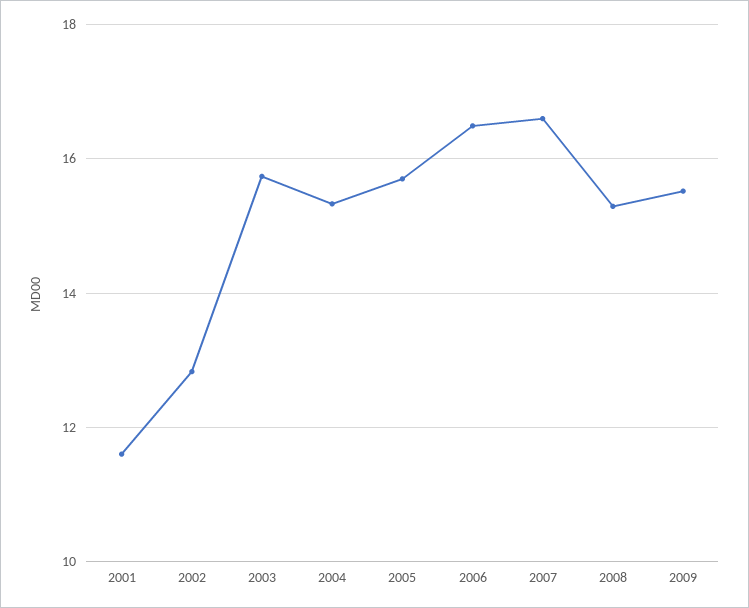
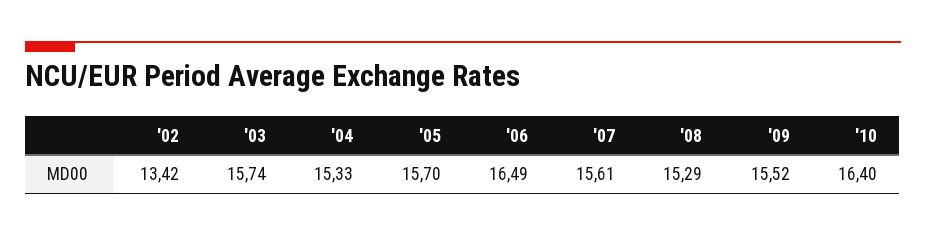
2001: 11.6 -> none
2002: 12.8 -> 13.42
2007: 16.6 -> 15.61
'10: none -> 16.4

